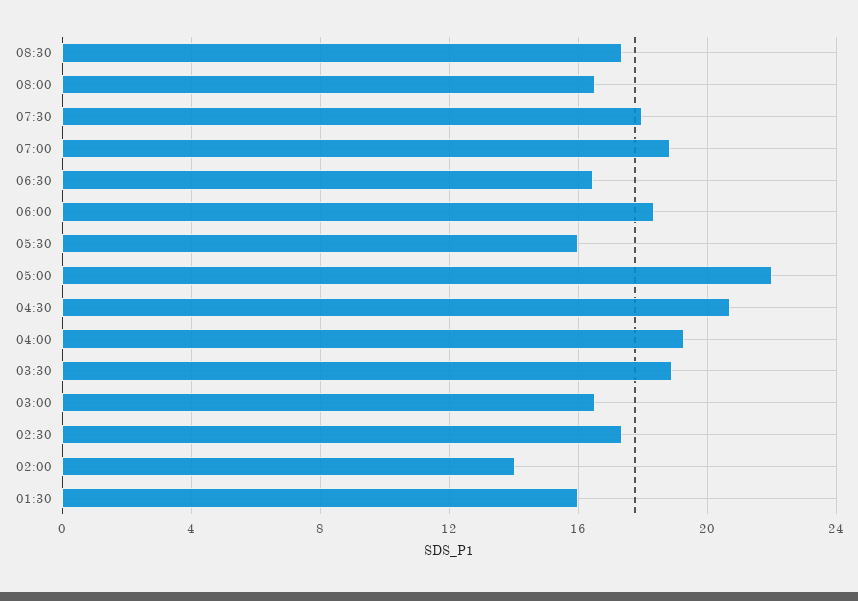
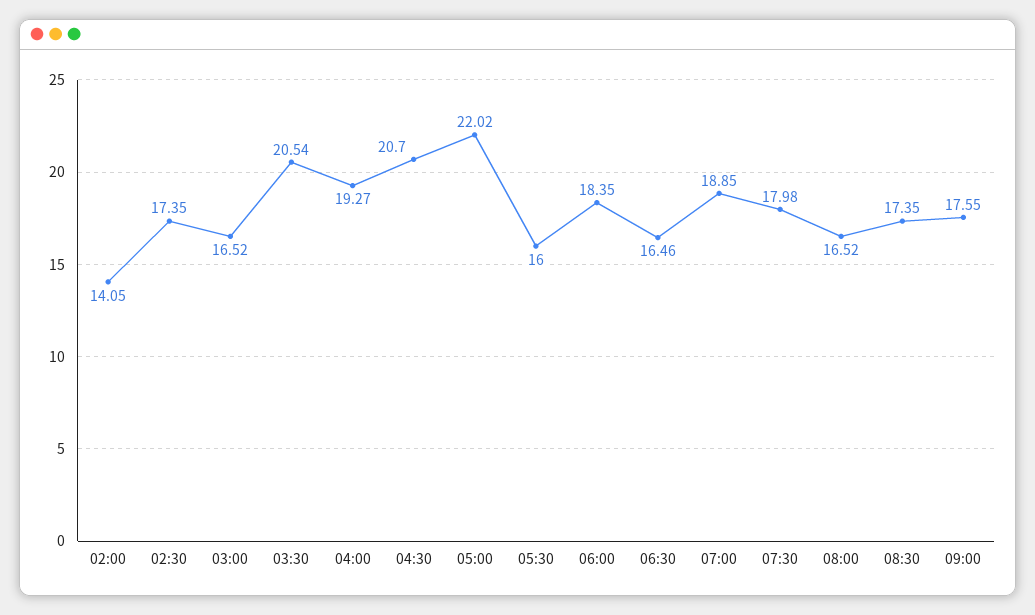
03:30: 19 -> 20.54
01:30: 16 -> none
09:00: none -> 17.55

